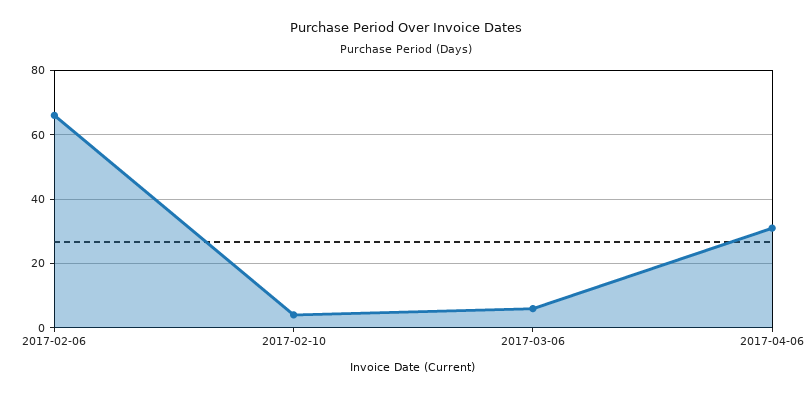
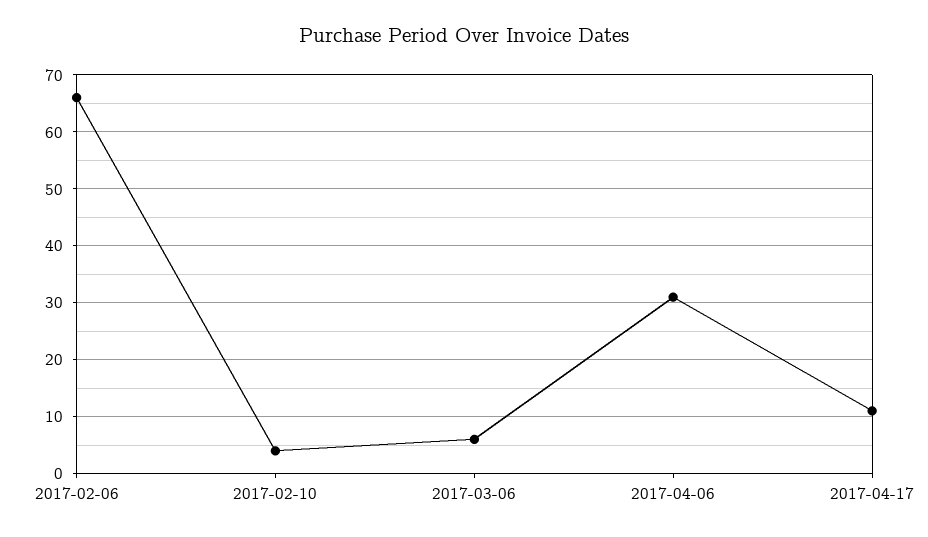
2017-04-17: none -> 10

